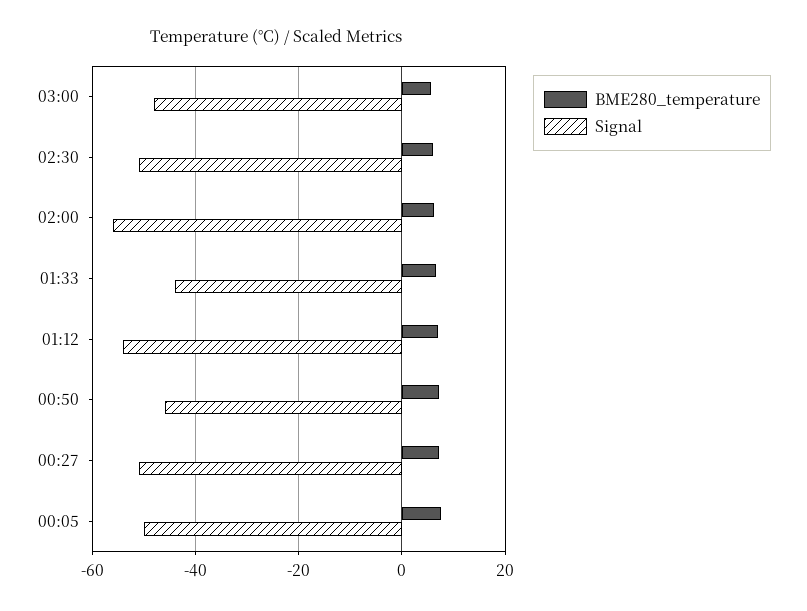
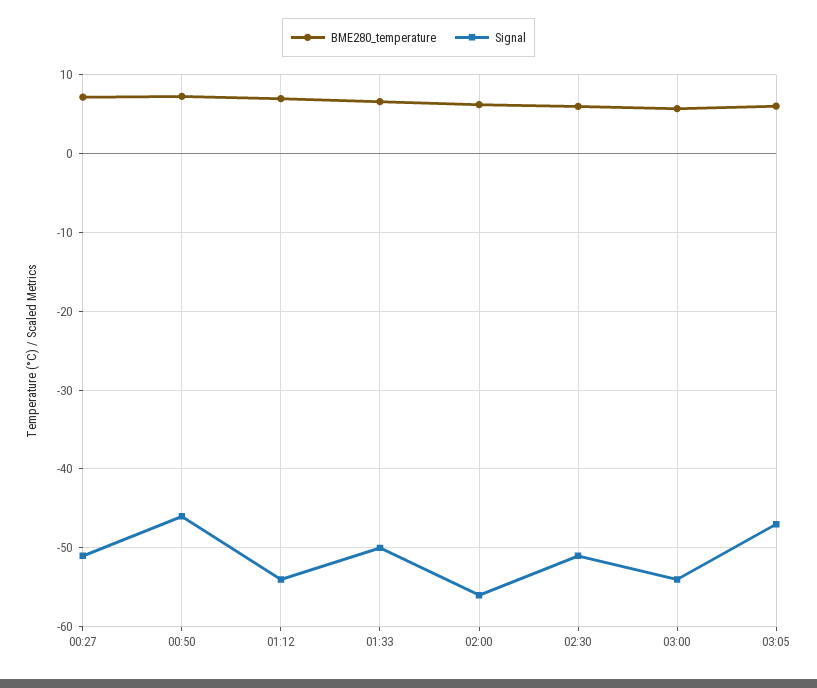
Signal, 03:00: -48 -> -54
Signal, 01:33: -44 -> -50
BME280_temperature, 00:05: 8 -> none
Signal, 00:05: -50 -> none
BME280_temperature, 03:05: none -> 6
Signal, 03:05: none -> -47

